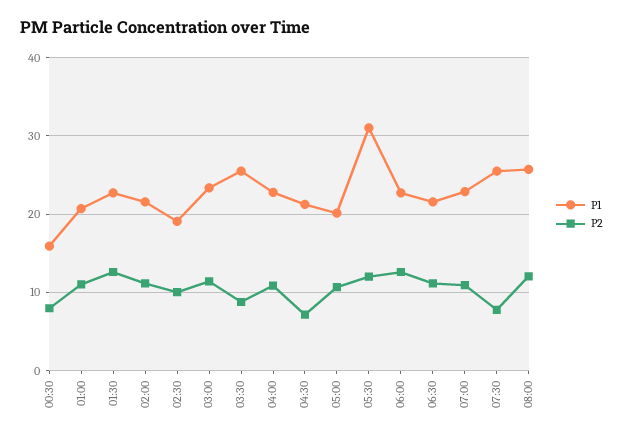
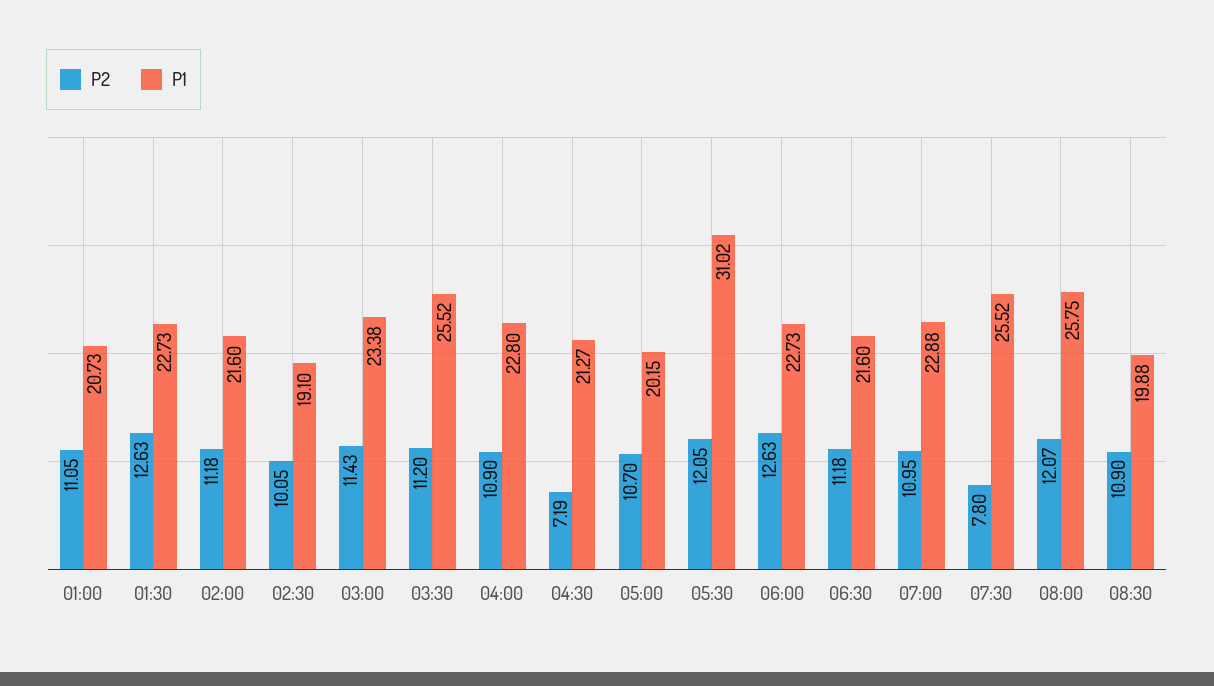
P1, 00:30: 16 -> none
P2, 00:30: 8 -> none
P2, 03:30: 9 -> 11.2
P2, 08:30: none -> 10.9
P1, 08:30: none -> 19.88

